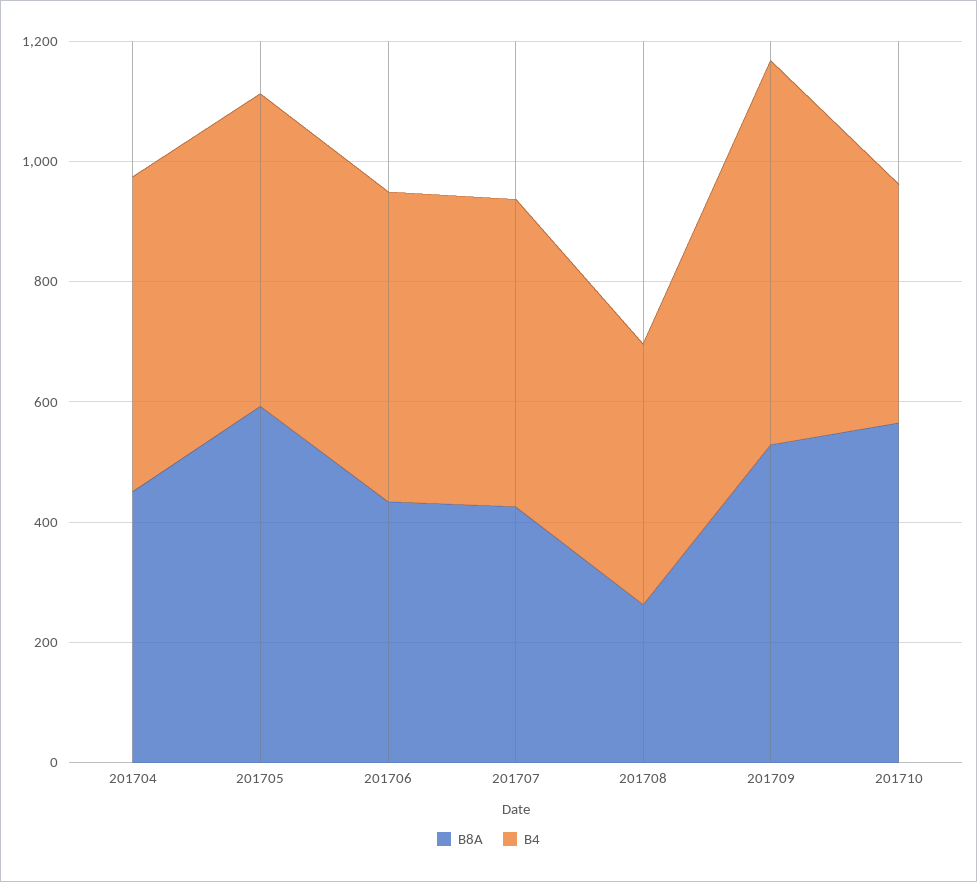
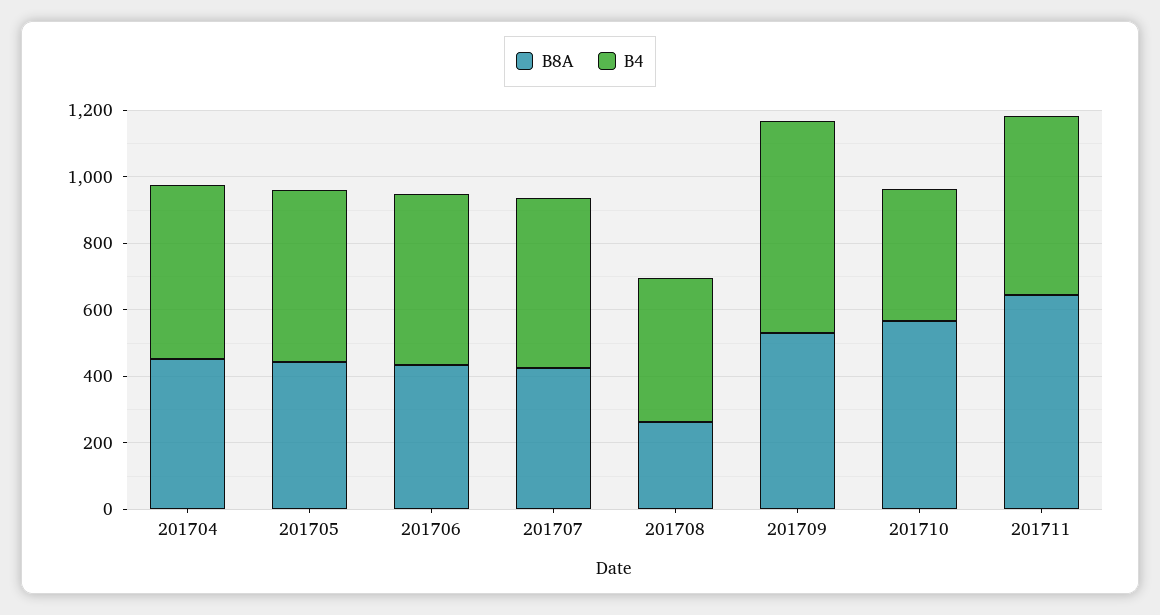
B8A, 201705: 600 -> 450
B8A, 201711: none -> 650
B4, 201711: none -> 550

